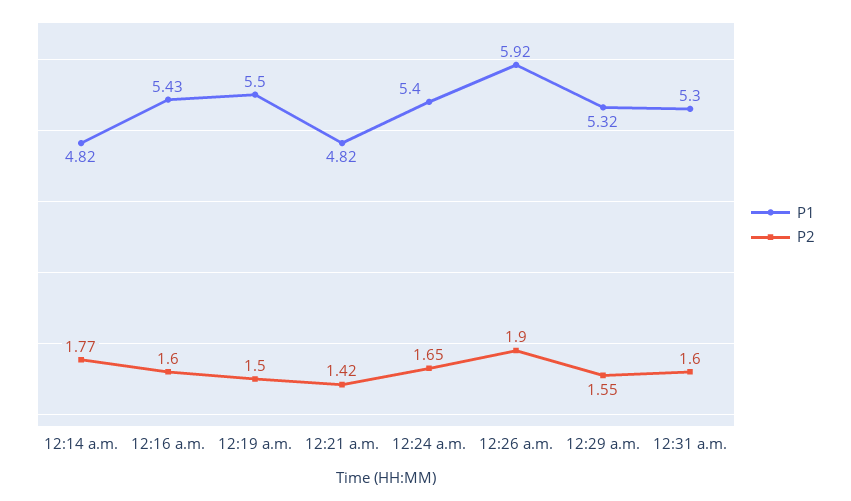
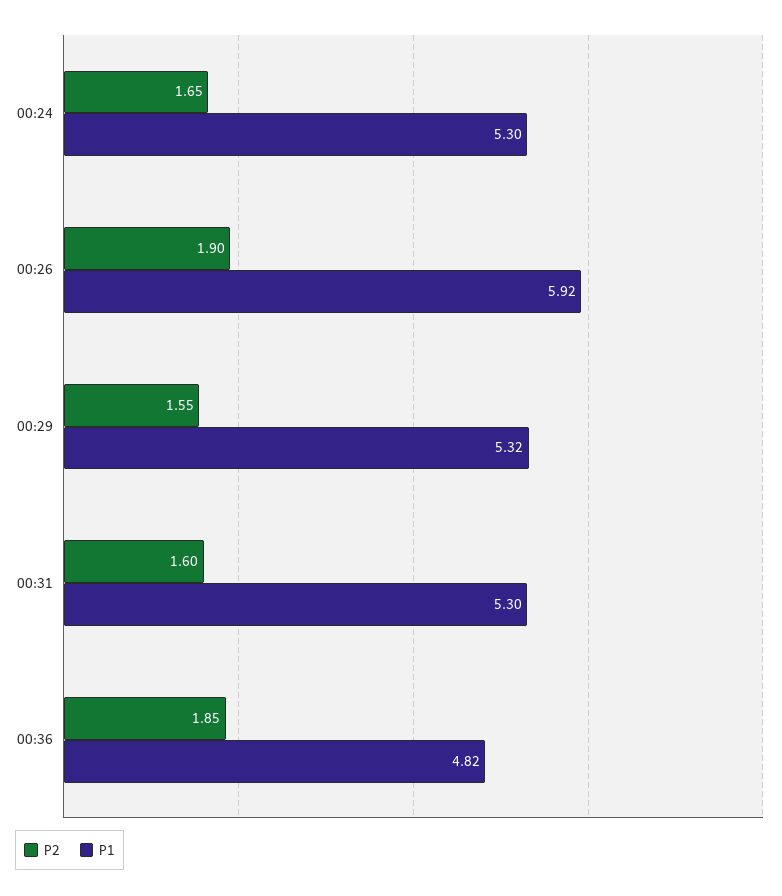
P1, 12:14 a.m.: 4.82 -> none
P2, 12:14 a.m.: 1.77 -> none
P1, 12:16 a.m.: 5.43 -> none
P2, 12:16 a.m.: 1.6 -> none
P1, 12:19 a.m.: 5.5 -> none
P2, 12:19 a.m.: 1.5 -> none
P1, 12:21 a.m.: 4.82 -> none
P2, 12:21 a.m.: 1.42 -> none
P1, 12:24 a.m.: 5.4 -> 5.3
P2, 00:36: none -> 1.85
P1, 00:36: none -> 4.82

